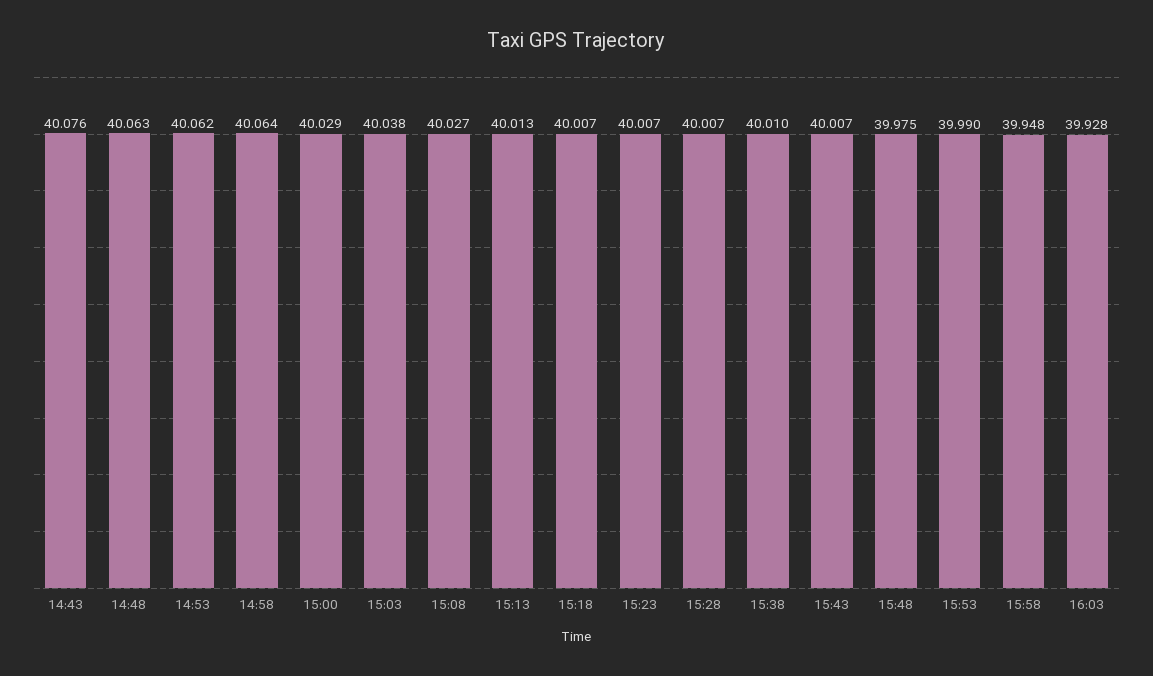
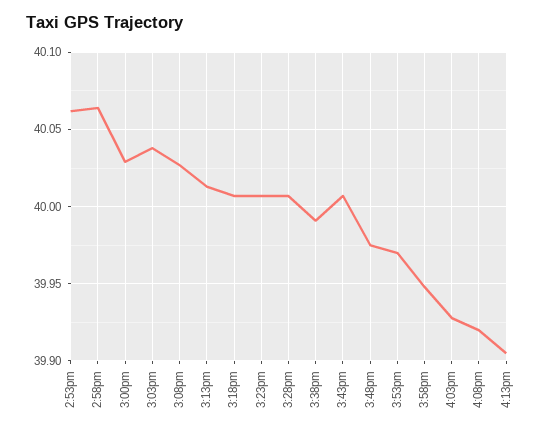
14:43: 40.076 -> none
14:48: 40.063 -> none
15:38: 40.01 -> 39.99
15:53: 39.99 -> 39.97
4:08pm: none -> 39.92
4:13pm: none -> 39.905

